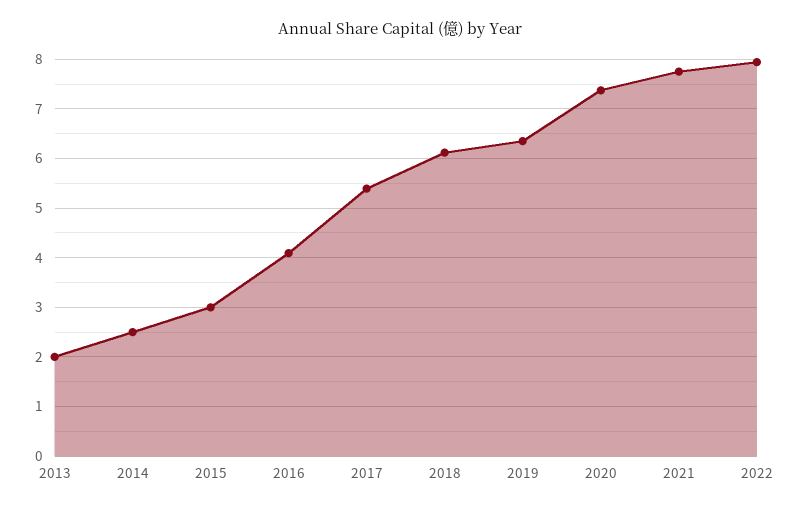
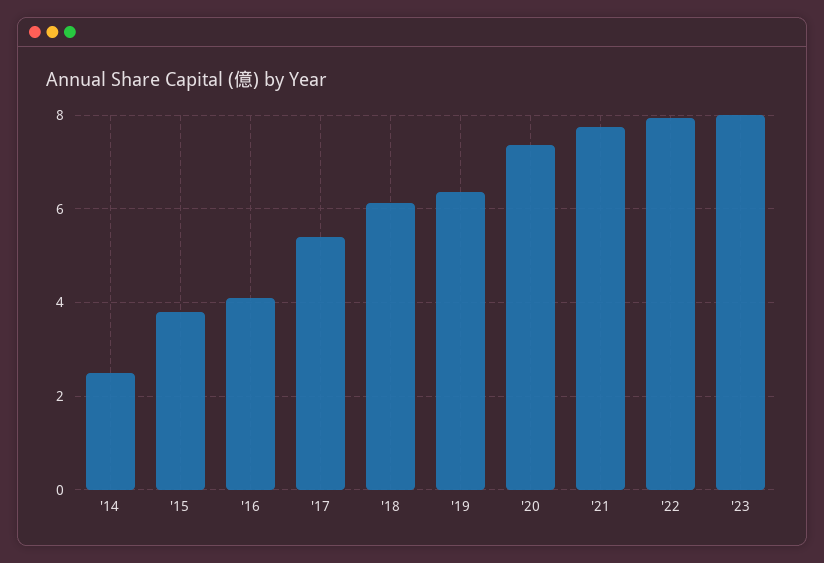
2013: 2 -> none
2015: 3 -> 3.8
'23: none -> 8

